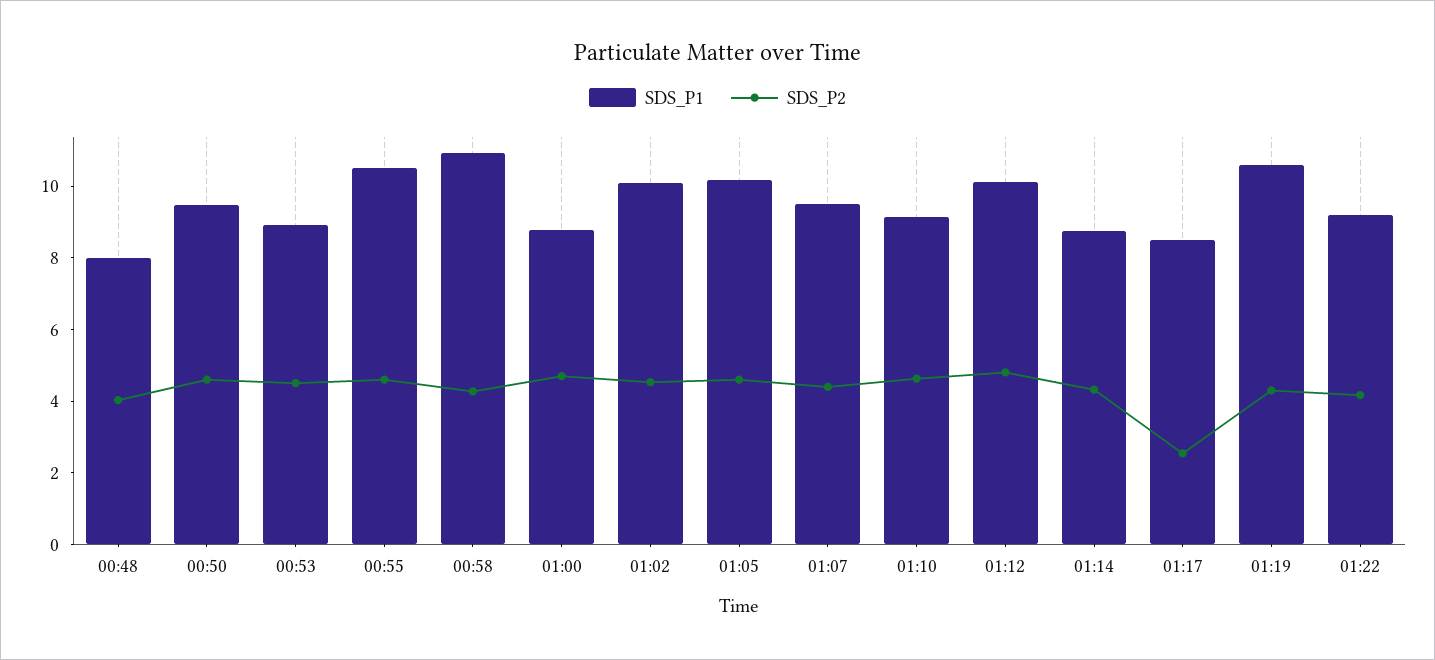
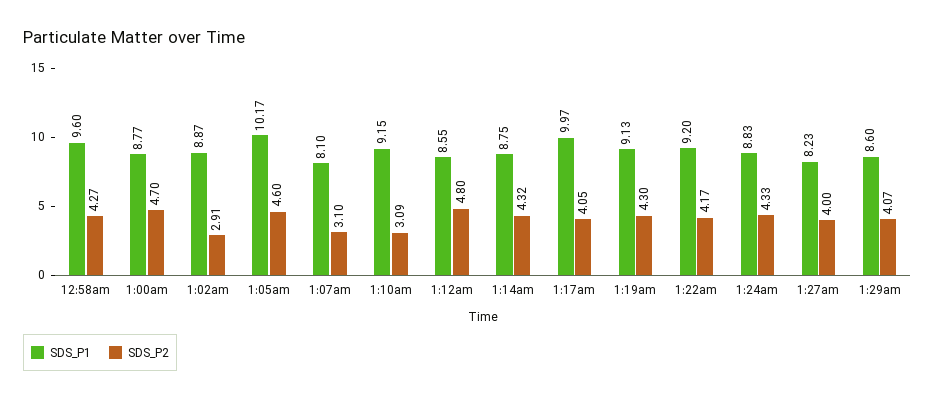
SDS_P1, 00:48: 8 -> none
SDS_P2, 00:48: 4 -> none
SDS_P1, 00:50: 9.5 -> none
SDS_P2, 00:50: 4.5 -> none
SDS_P1, 00:53: 9 -> none
SDS_P2, 00:53: 4.5 -> none
SDS_P1, 00:55: 10.5 -> none
SDS_P2, 00:55: 4.5 -> none
SDS_P1, 00:58: 11 -> 9.6
SDS_P1, 01:02: 10 -> 8.87
SDS_P2, 01:02: 4.5 -> 2.91
SDS_P1, 01:07: 9.5 -> 8.1
SDS_P2, 01:07: 4.5 -> 3.1
SDS_P2, 01:10: 4.5 -> 3.09
SDS_P1, 01:12: 10 -> 8.55
SDS_P1, 01:17: 8.5 -> 9.97
SDS_P2, 01:17: 2.5 -> 4.05
SDS_P1, 01:19: 10.5 -> 9.13
SDS_P1, 1:24am: none -> 8.83
SDS_P2, 1:24am: none -> 4.33
SDS_P1, 1:27am: none -> 8.23
SDS_P2, 1:27am: none -> 4
SDS_P1, 1:29am: none -> 8.6
SDS_P2, 1:29am: none -> 4.07

